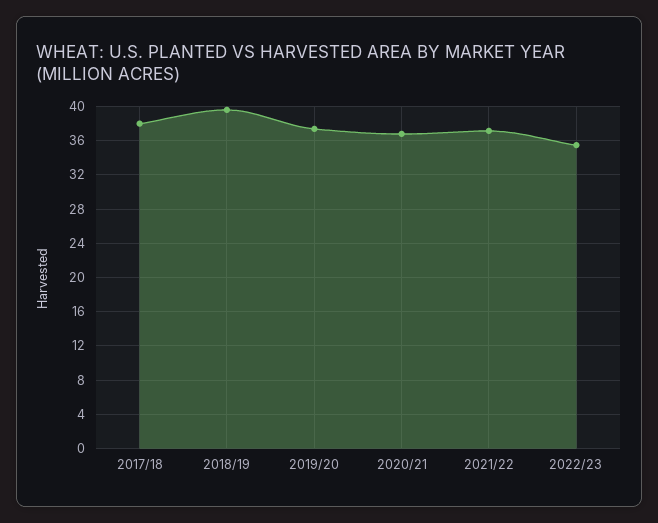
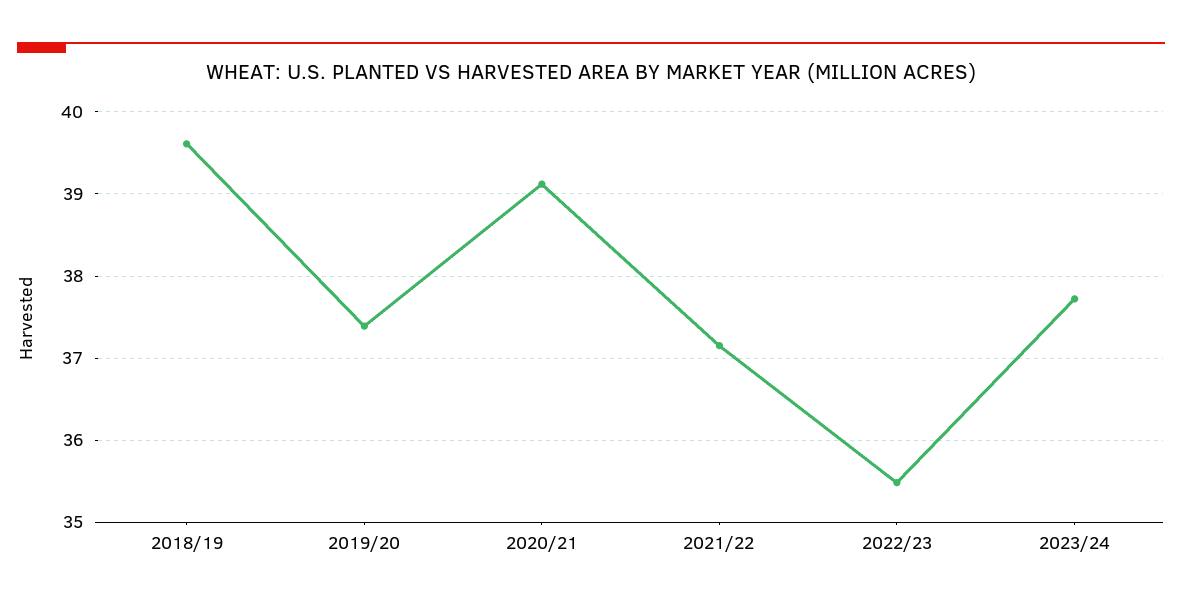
2017/18: 38 -> none
2020/21: 37 -> 39.1
2023/24: none -> 37.7

